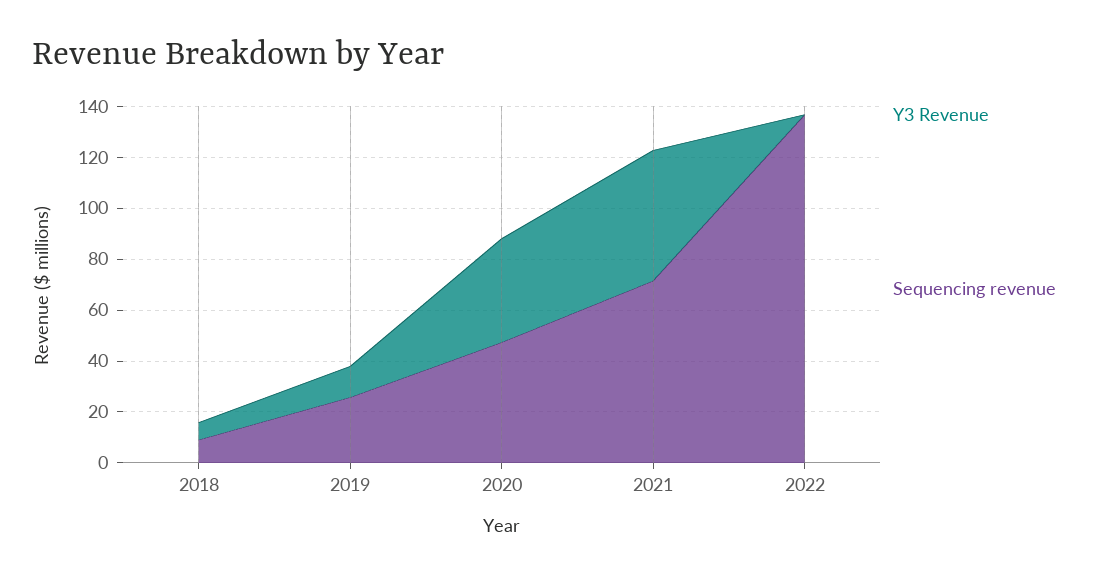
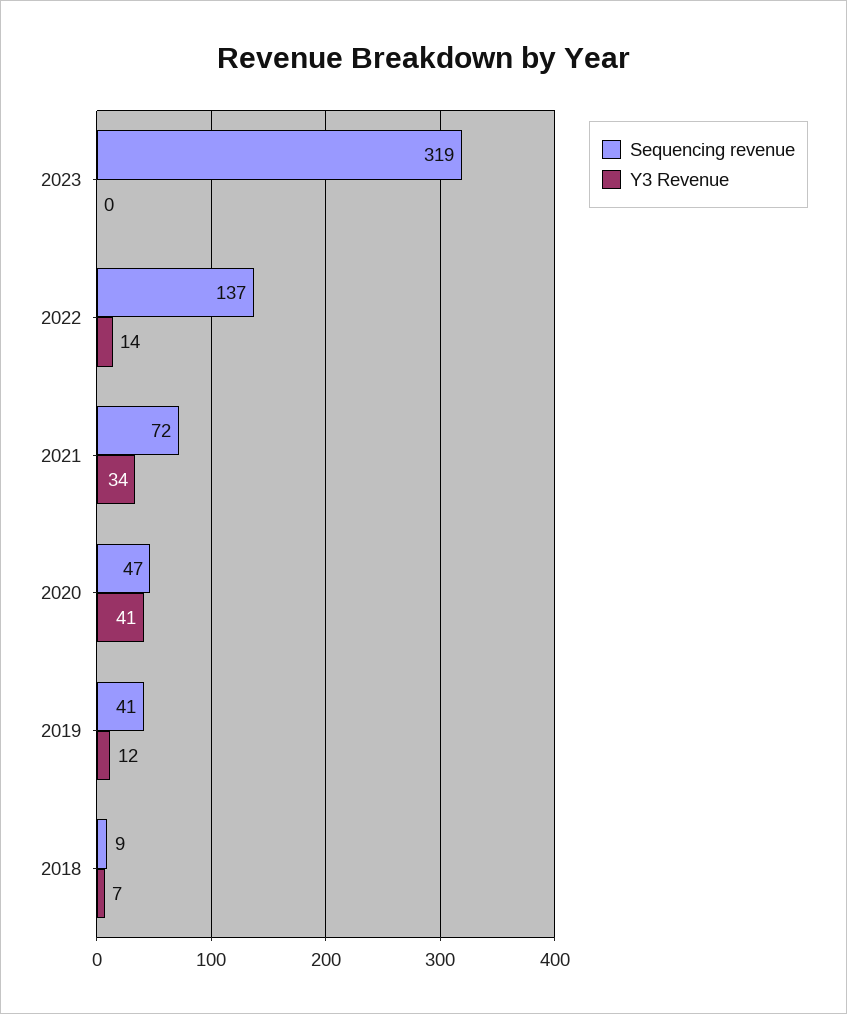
Sequencing revenue, 2019: 25 -> 41
Y3 Revenue, 2021: 50 -> 34
Y3 Revenue, 2022: 0 -> 14
Sequencing revenue, 2023: none -> 319
Y3 Revenue, 2023: none -> 0

